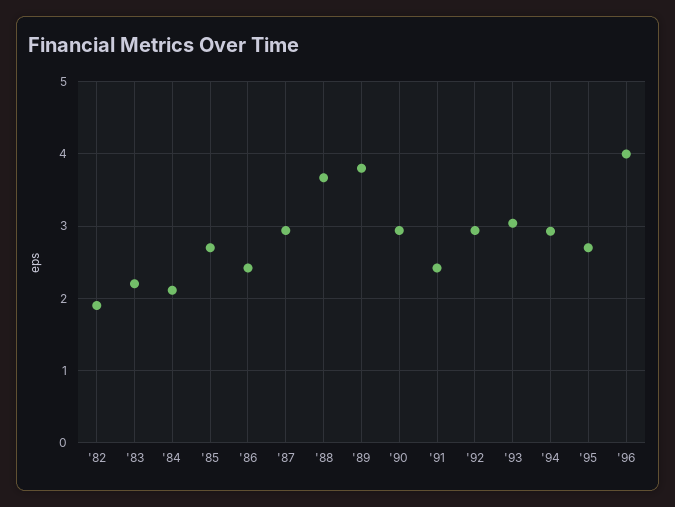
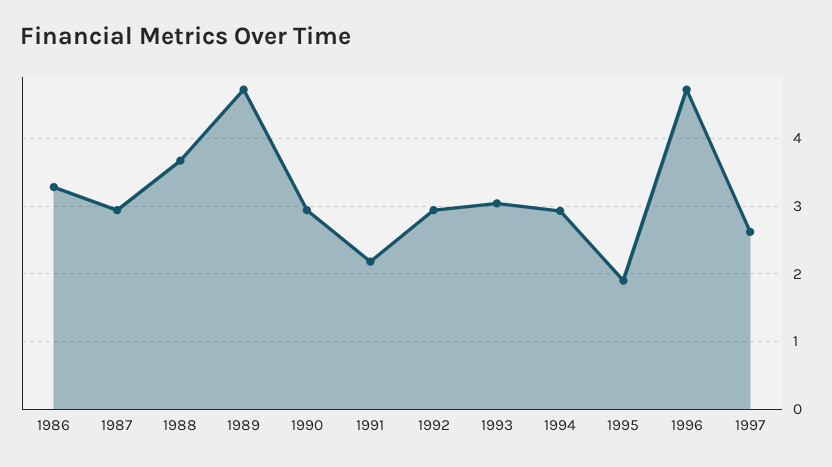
'82: 1.9 -> none
'83: 2.2 -> none
'84: 2.1 -> none
'85: 2.7 -> none
'86: 2.4 -> 3.3
'89: 3.8 -> 4.7
'91: 2.4 -> 2.2
'95: 2.7 -> 1.9
'96: 4 -> 4.7
1997: none -> 2.6

